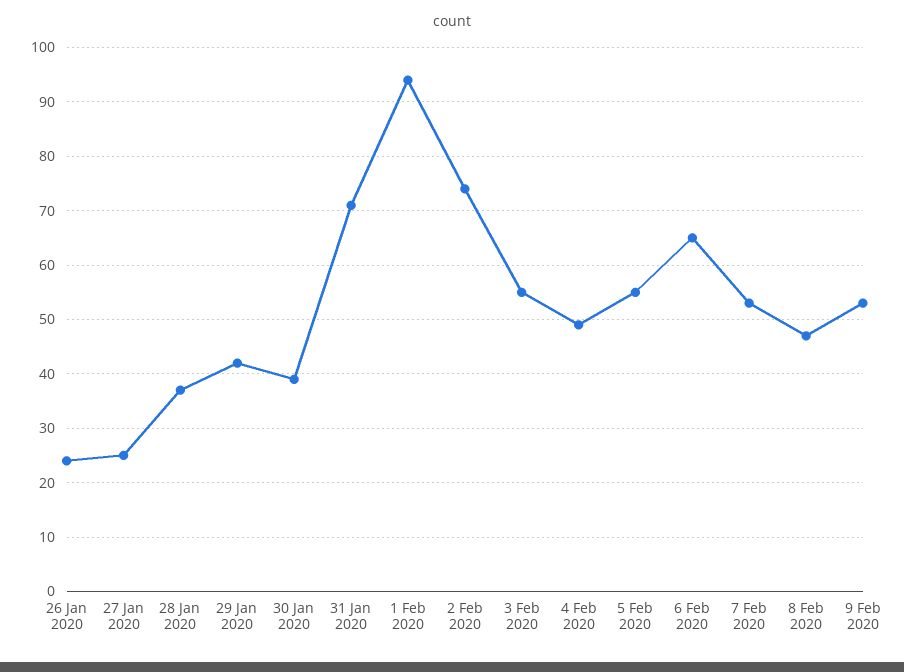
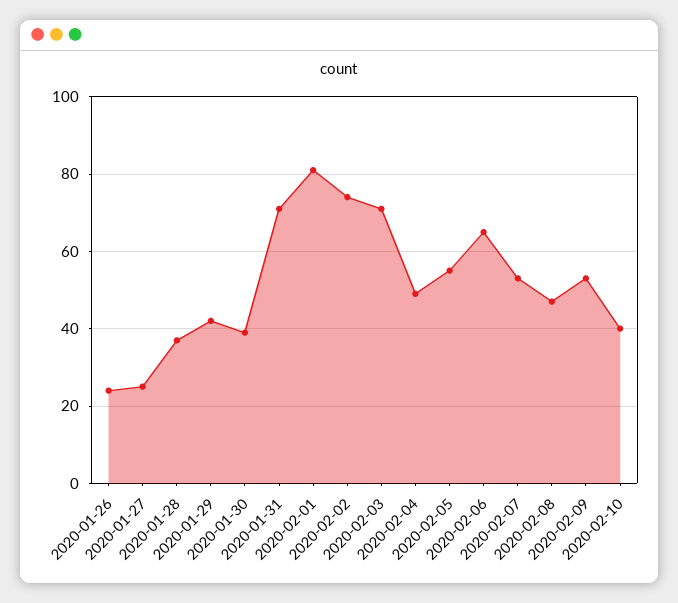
1 Feb 2020: 95 -> 80
3 Feb 2020: 55 -> 70
2020-02-10: none -> 40

